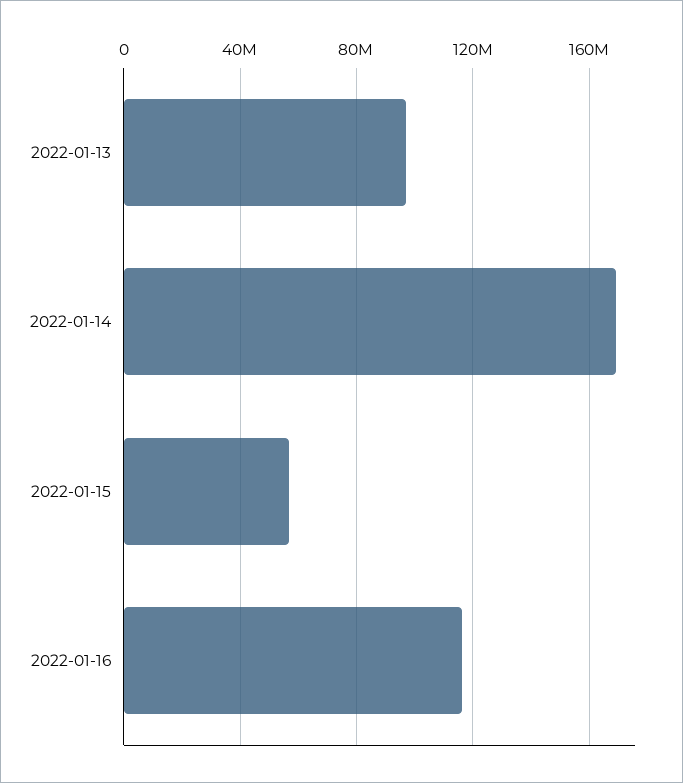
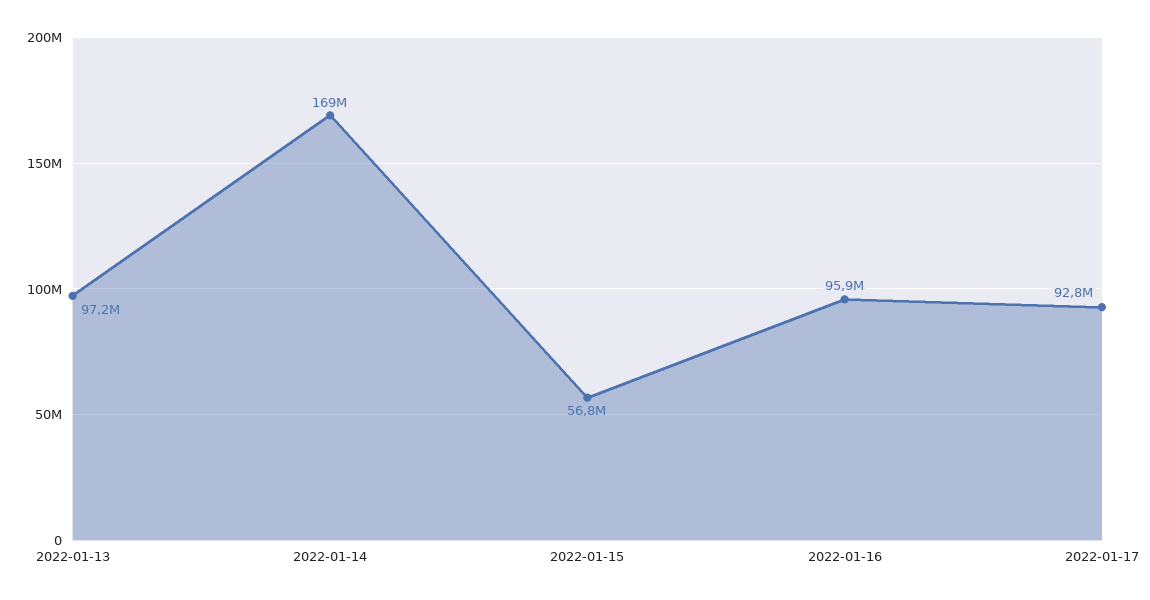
2022-01-16: 115000000 -> 95900000
2022-01-17: none -> 92800000

